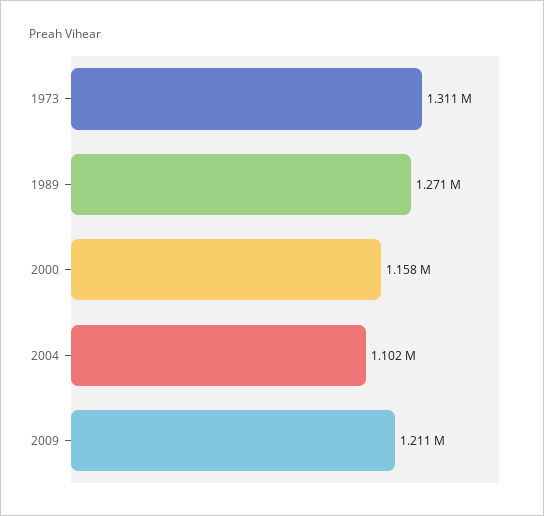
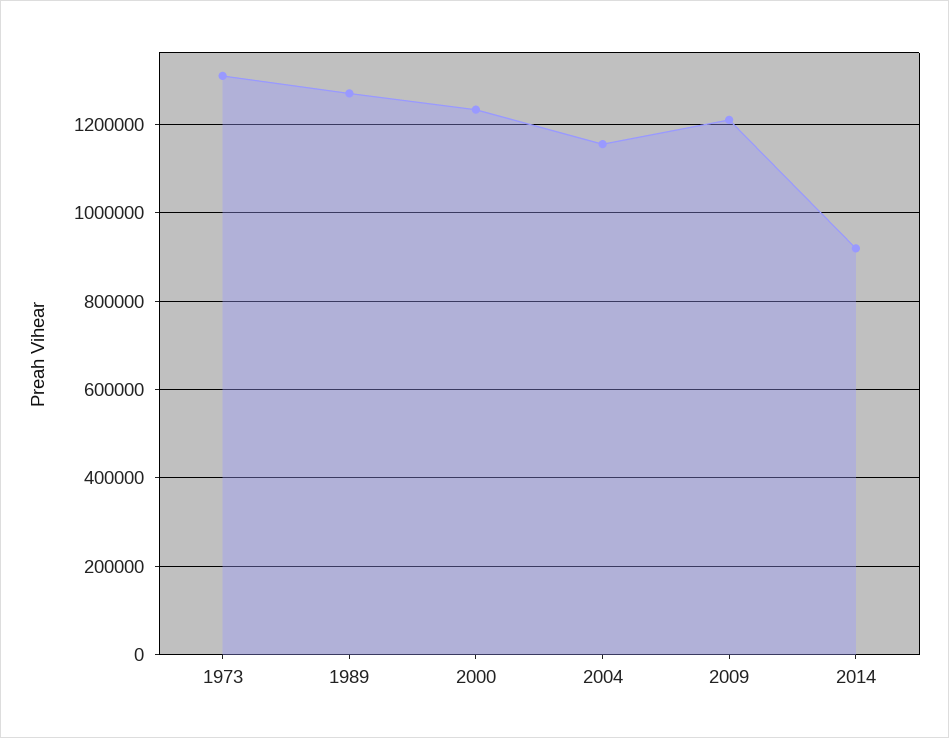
2000: 1158000 -> 1240000
2004: 1102000 -> 1160000
2014: none -> 920000

